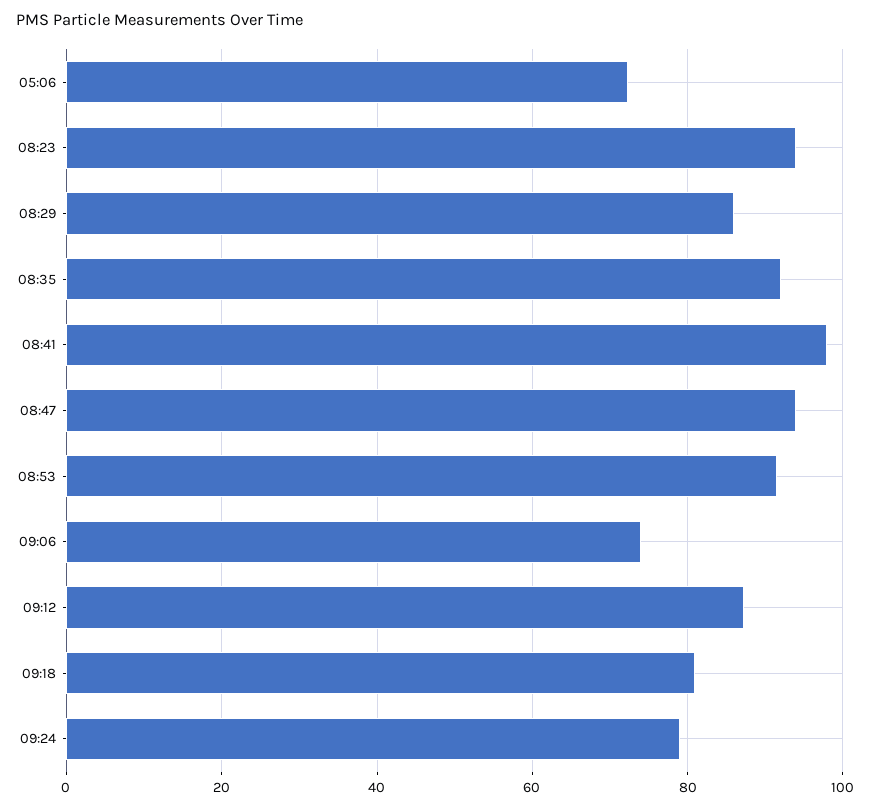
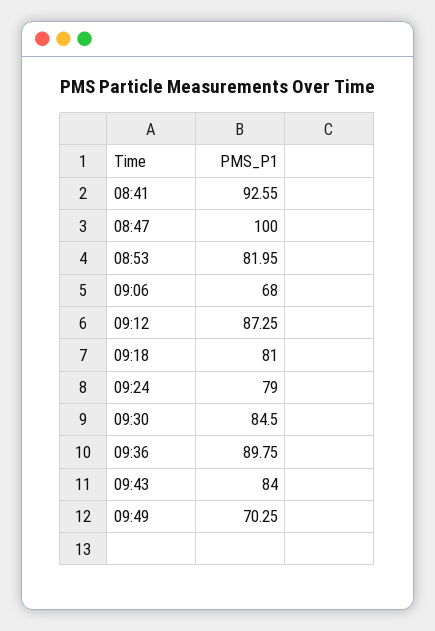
05:06: 72 -> none
08:23: 94 -> none
08:29: 86 -> none
08:35: 92 -> none
08:41: 98 -> 92.55
08:47: 94 -> 100
08:53: 92 -> 81.95
09:06: 74 -> 68
09:30: none -> 84.5
09:36: none -> 89.75
09:43: none -> 84
09:49: none -> 70.25

